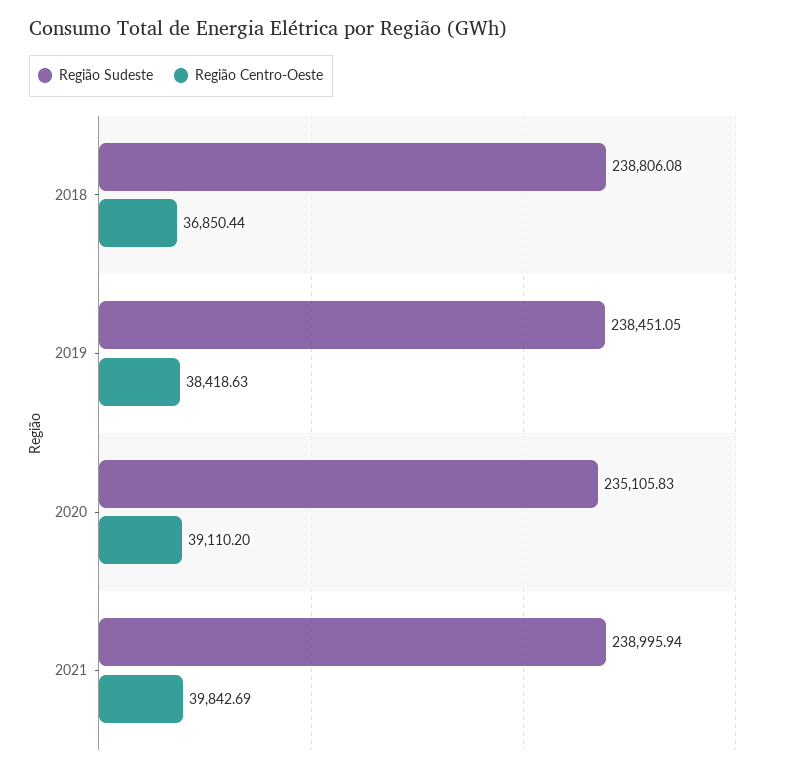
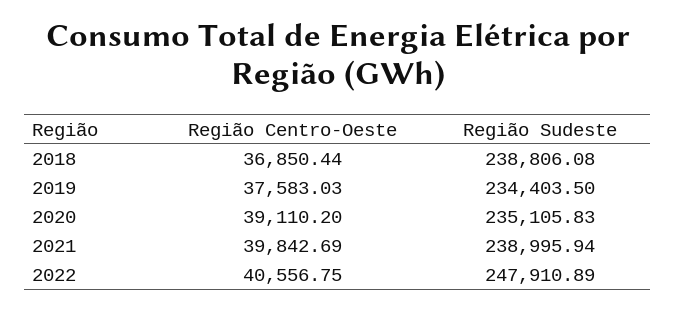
Região Sudeste, 2019: 238451.05 -> 234403.5
Região Centro-Oeste, 2019: 38418.63 -> 37583.03
Região Centro-Oeste, 2022: none -> 40556.75
Região Sudeste, 2022: none -> 247910.89

